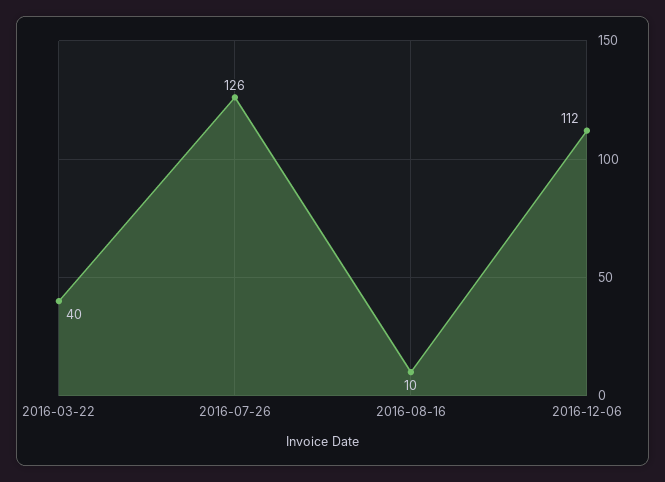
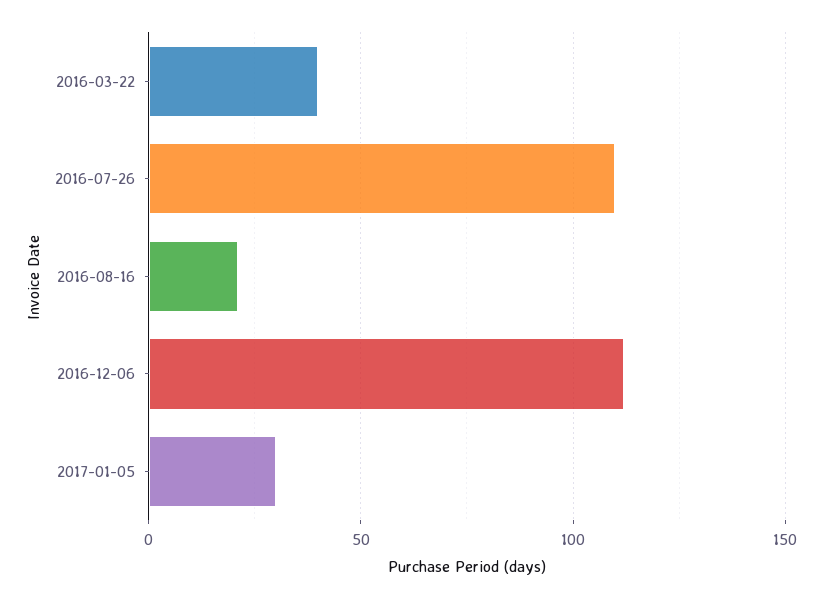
2016-07-26: 126 -> 110
2016-08-16: 10 -> 20
2017-01-05: none -> 30

